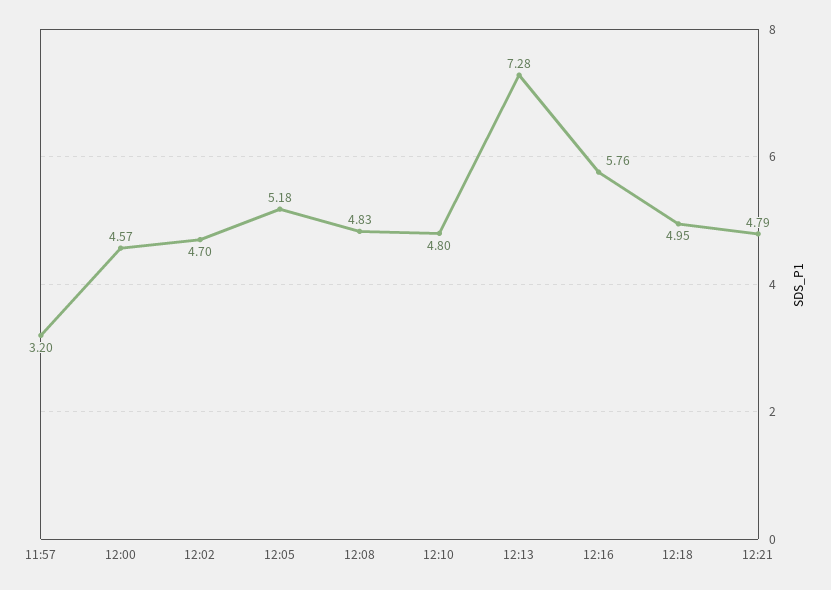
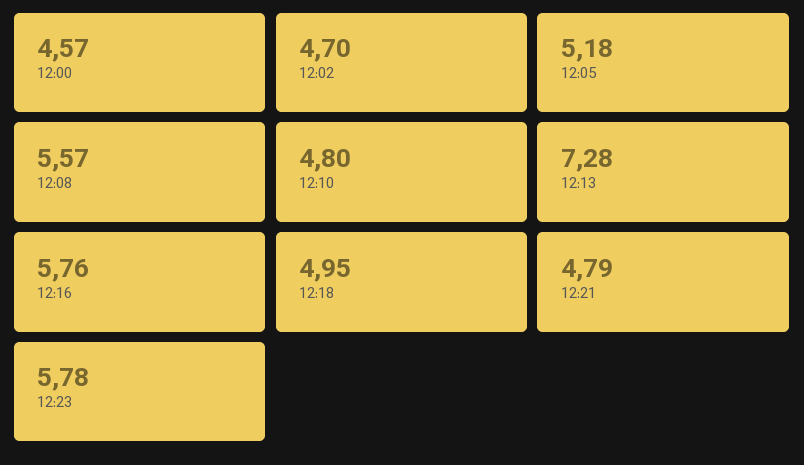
11:57: 3.2 -> none
12:08: 4.83 -> 5.57
12:23: none -> 5.78

